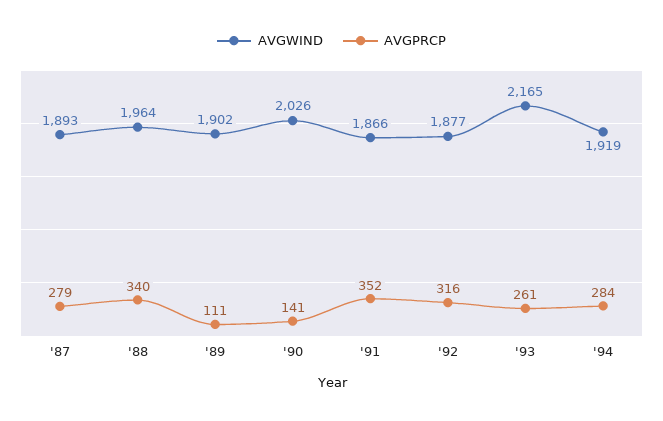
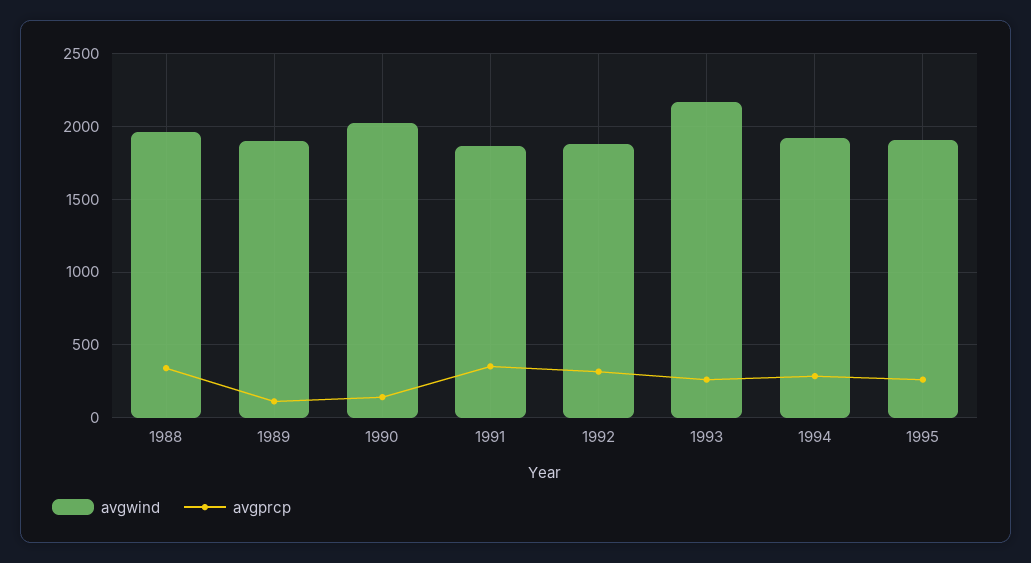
AVGWIND, '87: 1893 -> none
AVGPRCP, '87: 279 -> none
AVGWIND, 1995: none -> 1900
AVGPRCP, 1995: none -> 250

